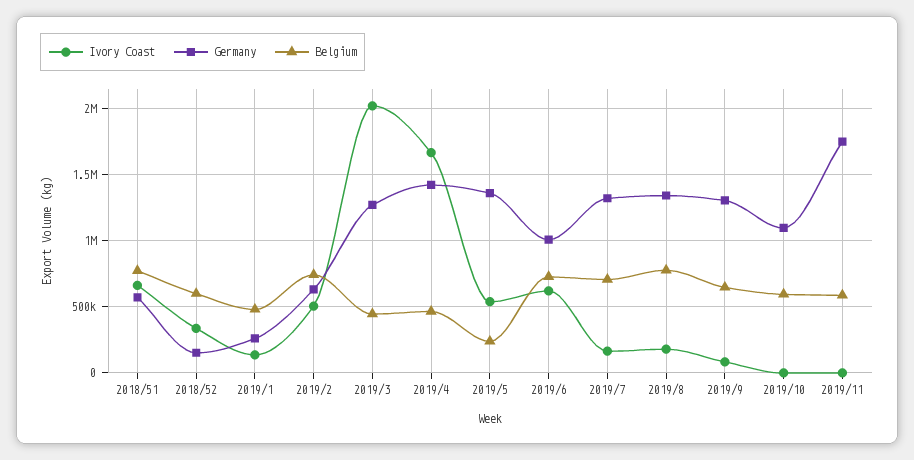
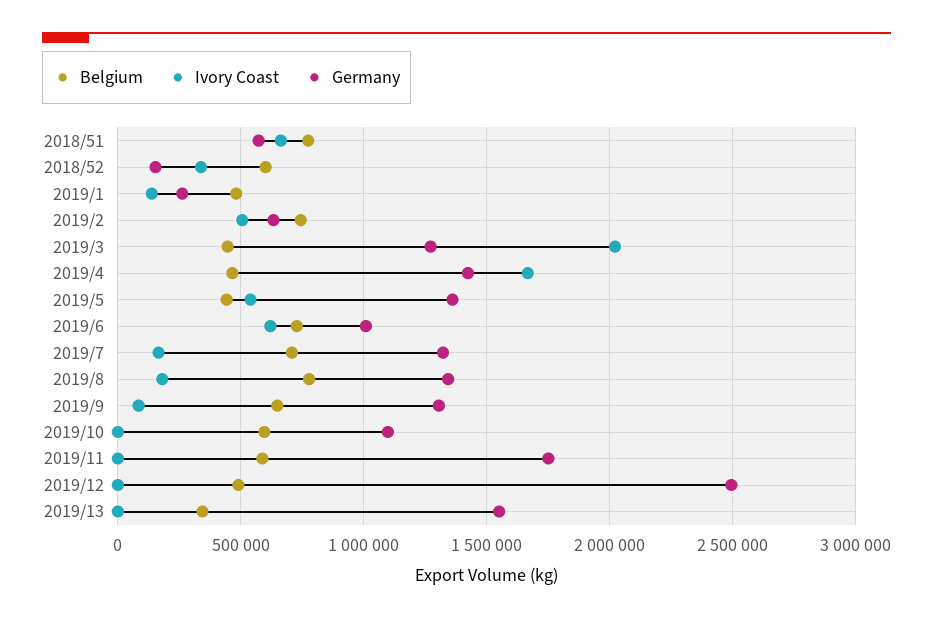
Belgium, 2019/5: 250000 -> 450000
Belgium, 2019/12: none -> 500000
Ivory Coast, 2019/12: none -> 0
Germany, 2019/12: none -> 2500000
Belgium, 2019/13: none -> 350000
Ivory Coast, 2019/13: none -> 0
Germany, 2019/13: none -> 1550000

